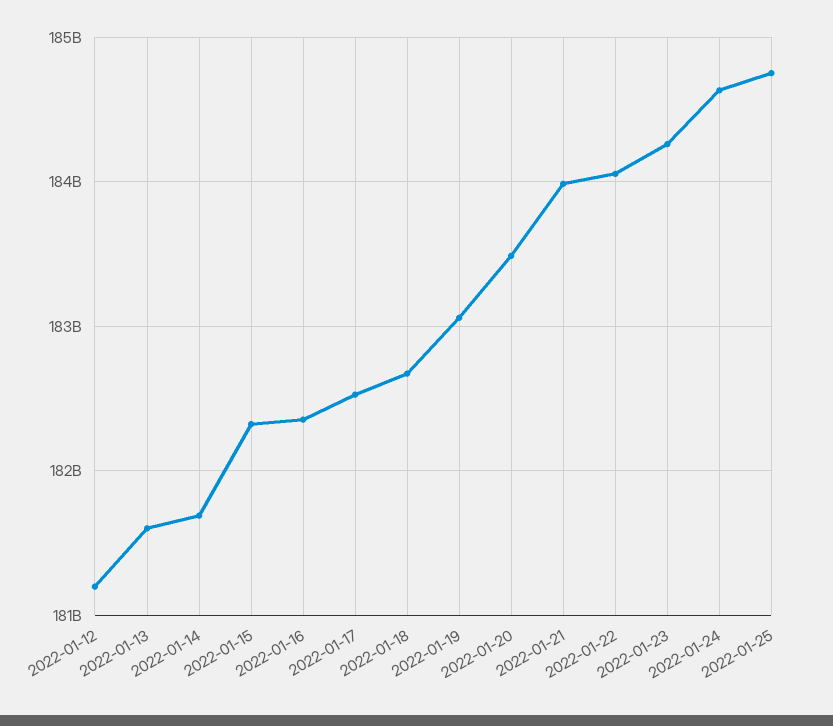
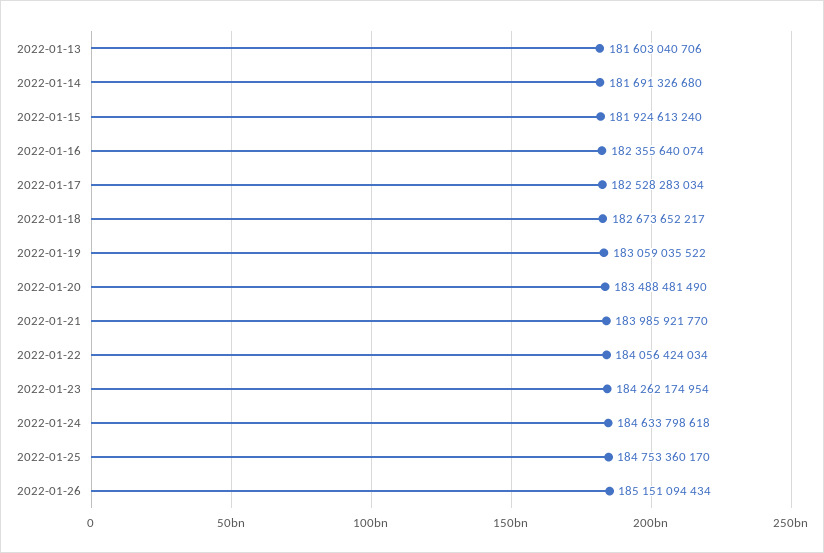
2022-01-12: 181200000000 -> none
2022-01-15: 182300000000 -> 181924613240
2022-01-26: none -> 185151094434

